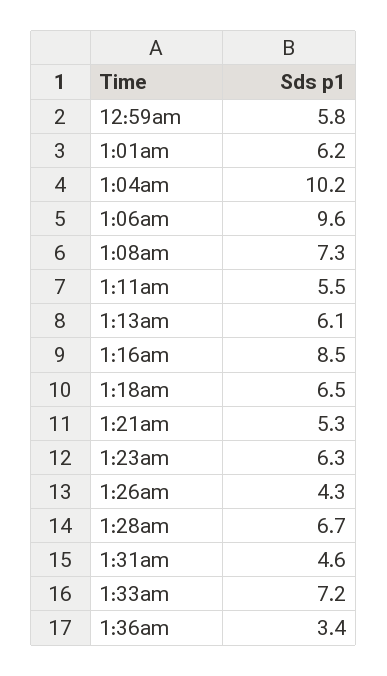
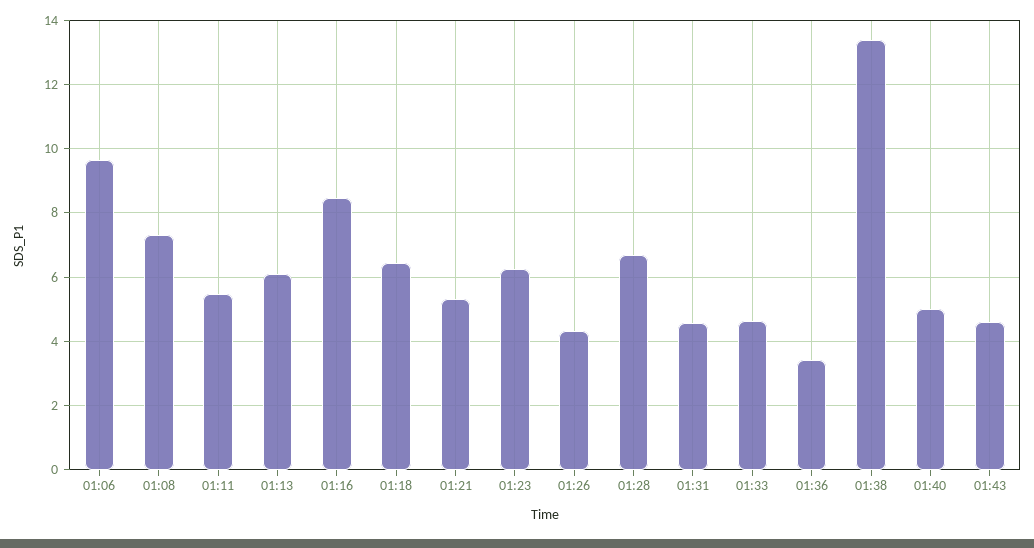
12:59am: 5.8 -> none
1:01am: 6.2 -> none
1:04am: 10.2 -> none
1:33am: 7.2 -> 4.6
01:38: none -> 13.4
01:40: none -> 5
01:43: none -> 4.6

